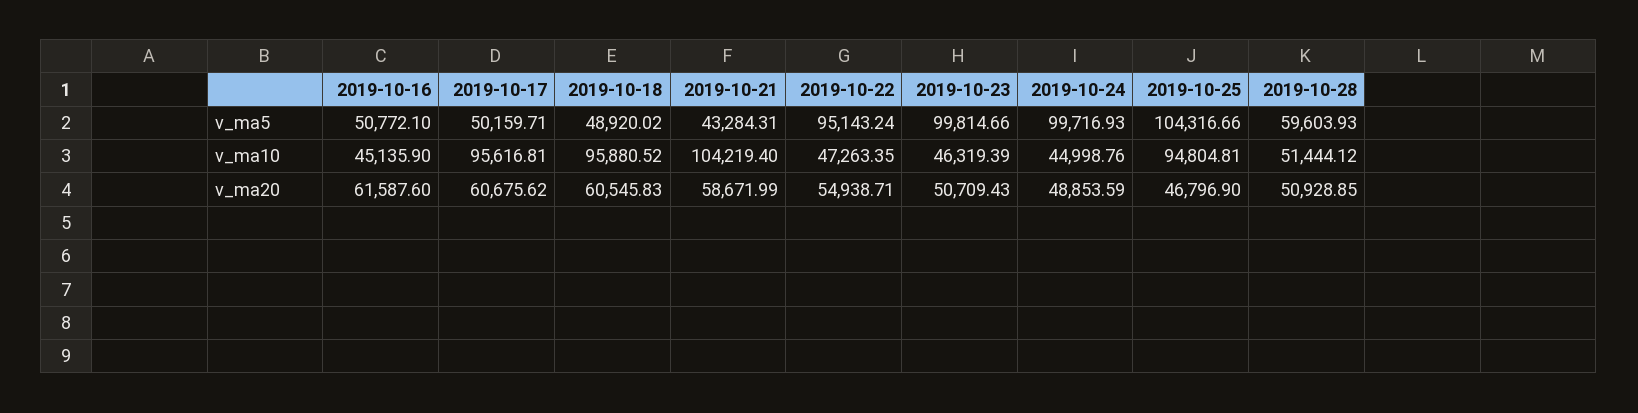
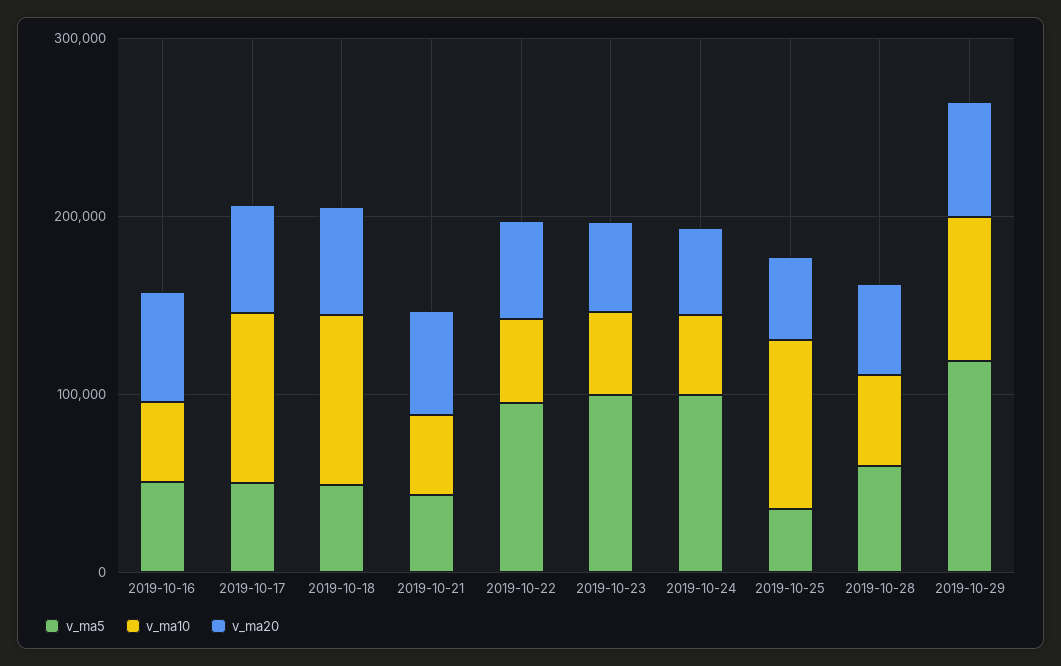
v_ma5, 2019-10-25: 104316.66 -> 40000
v_ma10, 2019-10-21: 104219.4 -> 40000
v_ma5, 2019-10-29: none -> 120000
v_ma10, 2019-10-29: none -> 80000
v_ma20, 2019-10-29: none -> 60000

